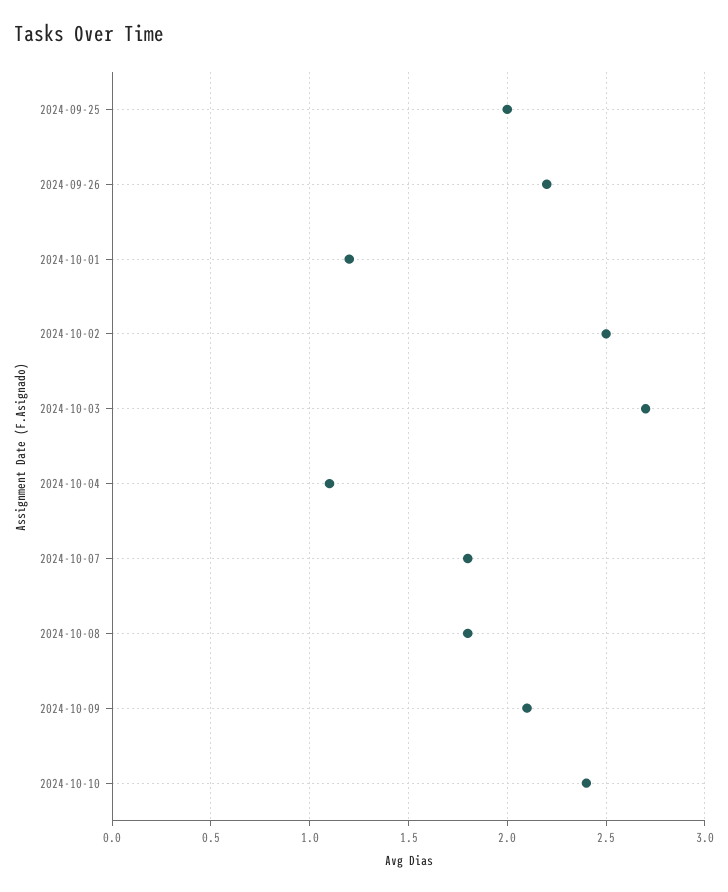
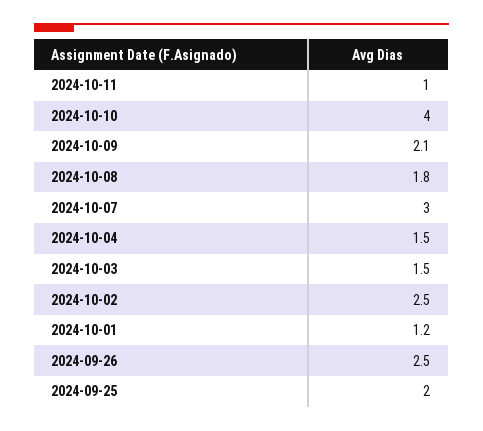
2024-09-26: 2.2 -> 2.5
2024-10-03: 2.7 -> 1.5
2024-10-04: 1.1 -> 1.5
2024-10-07: 1.8 -> 3
2024-10-10: 2.4 -> 4
2024-10-11: none -> 1

